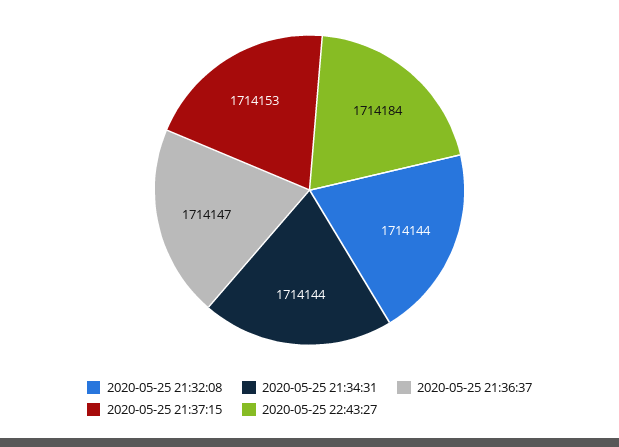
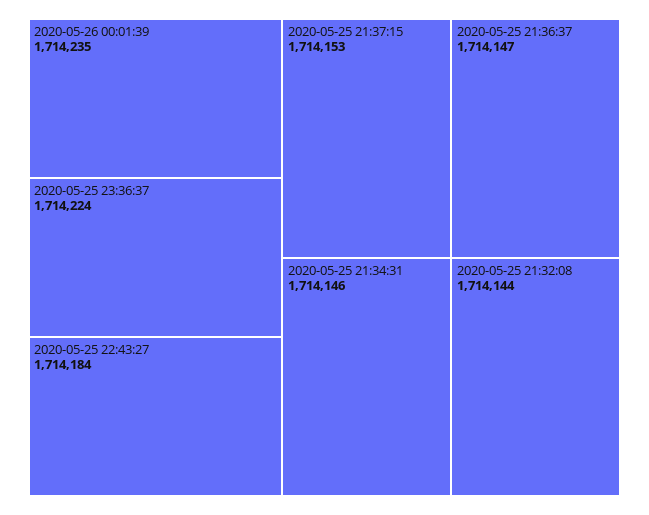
2020-05-25 21:34:31: 1714144 -> 1714146
2020-05-26 00:01:39: none -> 1714235
2020-05-25 23:36:37: none -> 1714224

